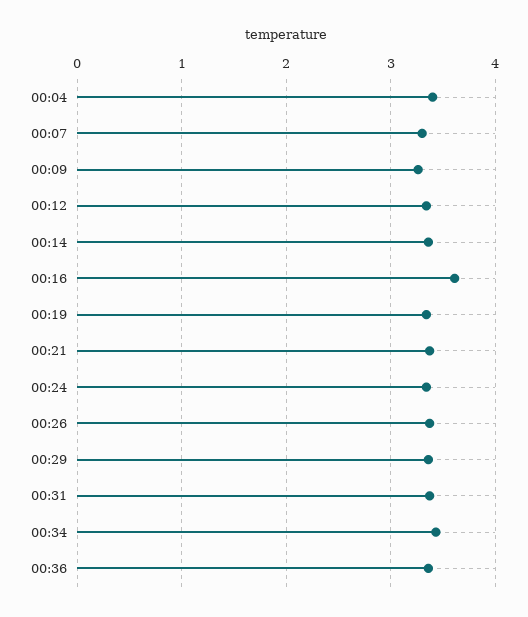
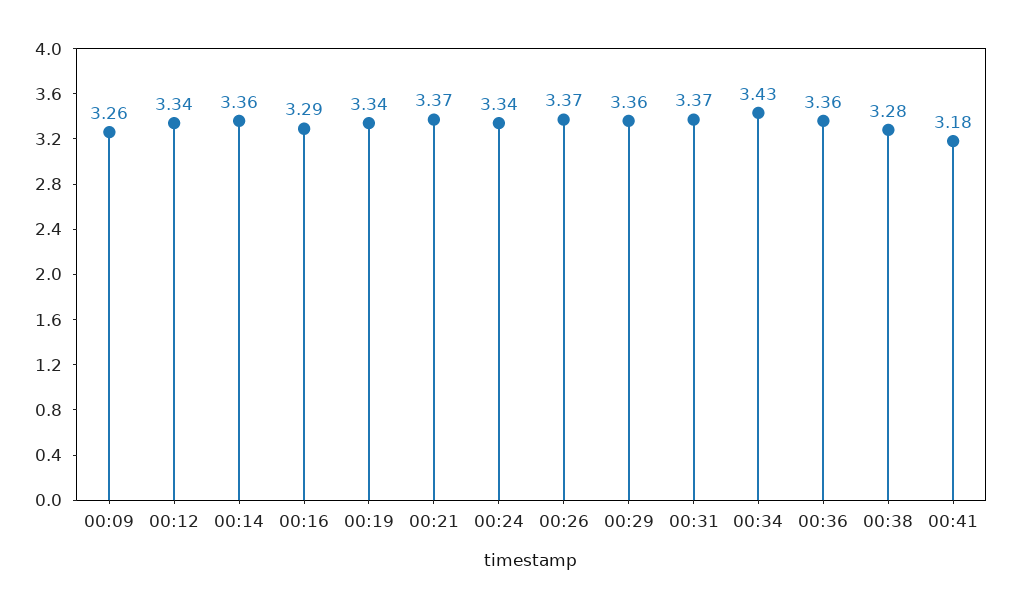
00:04: 3.4 -> none
00:07: 3.3 -> none
00:16: 3.6 -> 3.29
00:38: none -> 3.28
00:41: none -> 3.18

